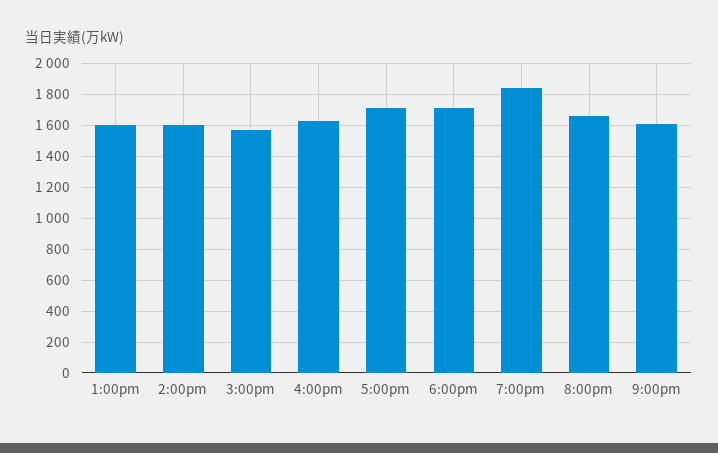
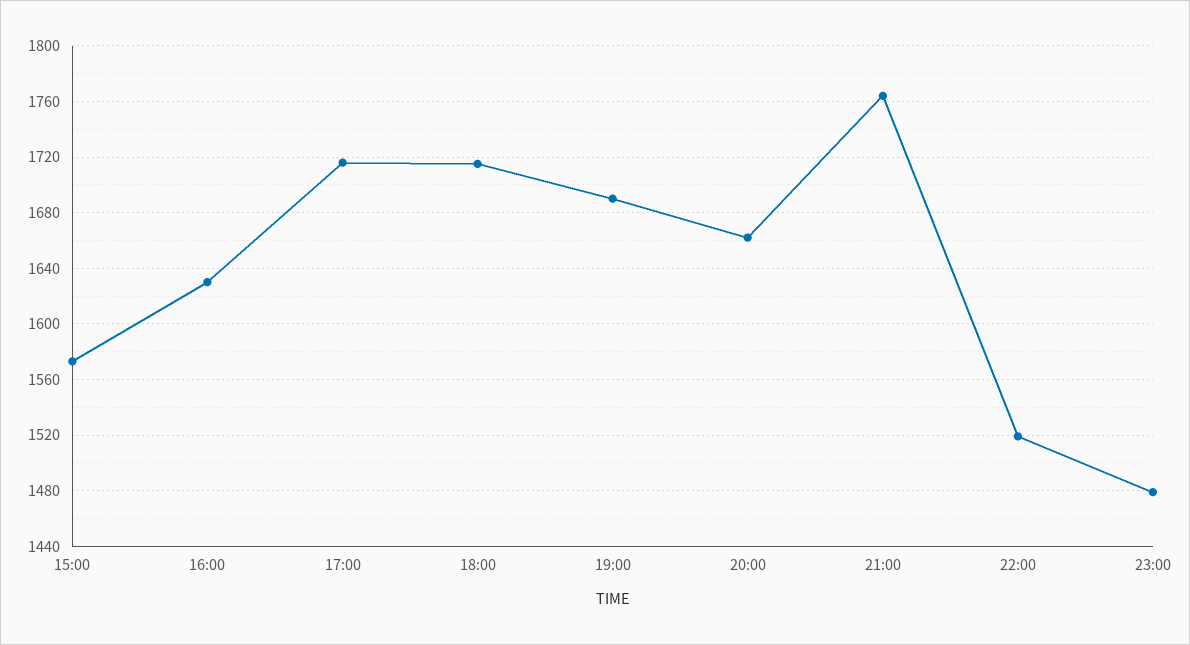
1:00pm: 1600 -> none
2:00pm: 1600 -> none
7:00pm: 1850 -> 1690
9:00pm: 1600 -> 1765
22:00: none -> 1520
23:00: none -> 1480

